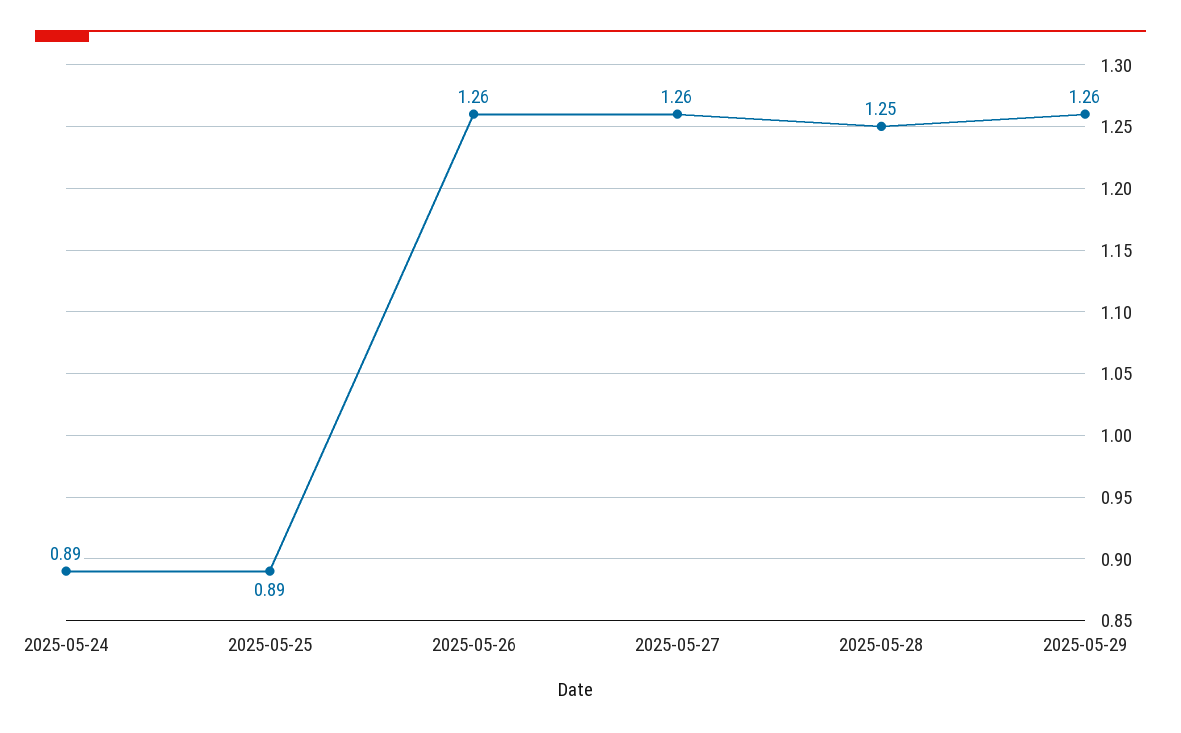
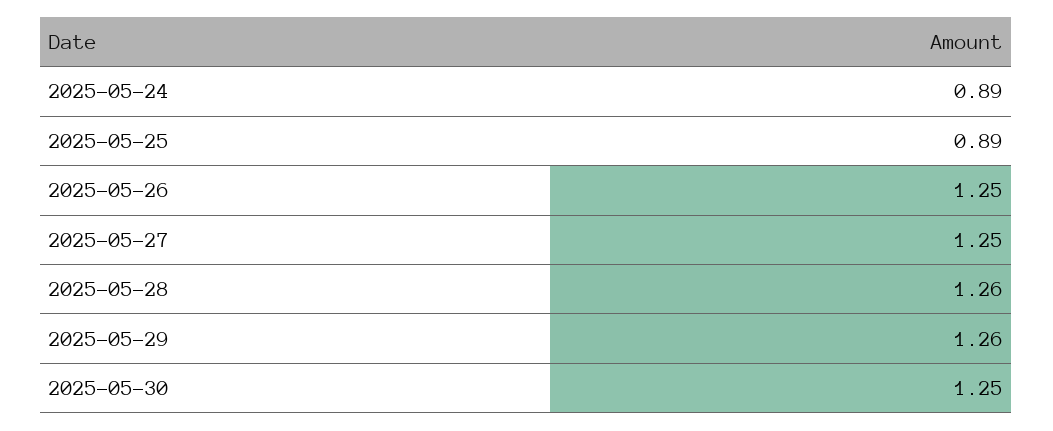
2025-05-26: 1.26 -> 1.25
2025-05-27: 1.26 -> 1.25
2025-05-28: 1.25 -> 1.26
2025-05-30: none -> 1.25

